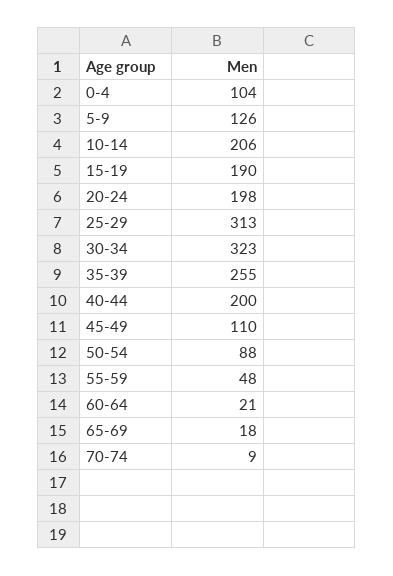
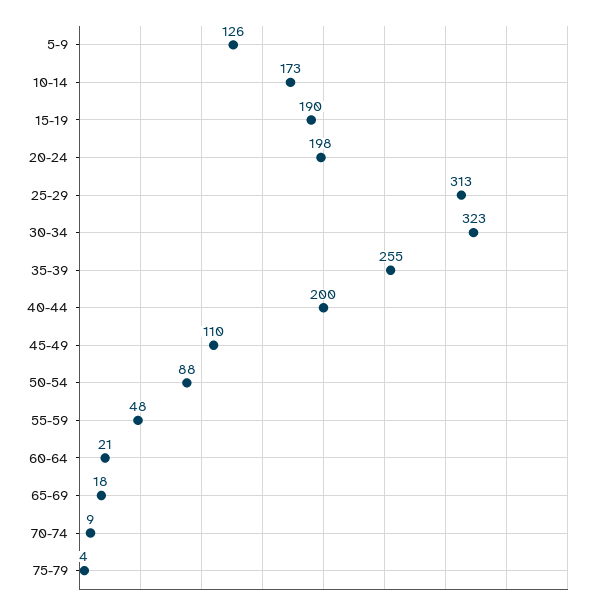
0-4: 104 -> none
10-14: 206 -> 173
75-79: none -> 4

